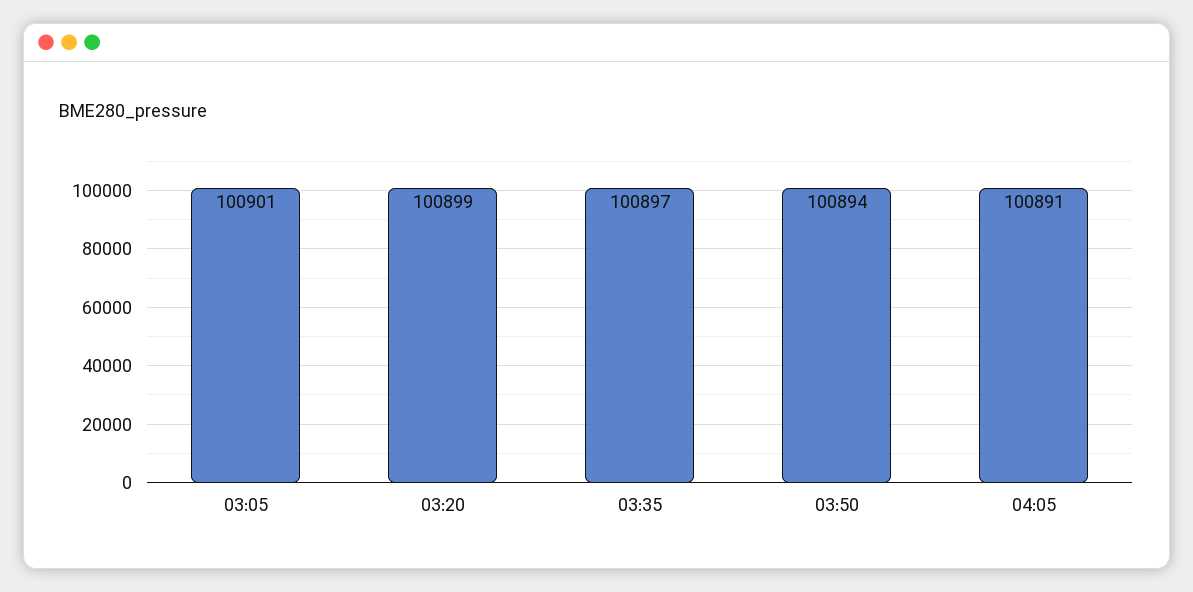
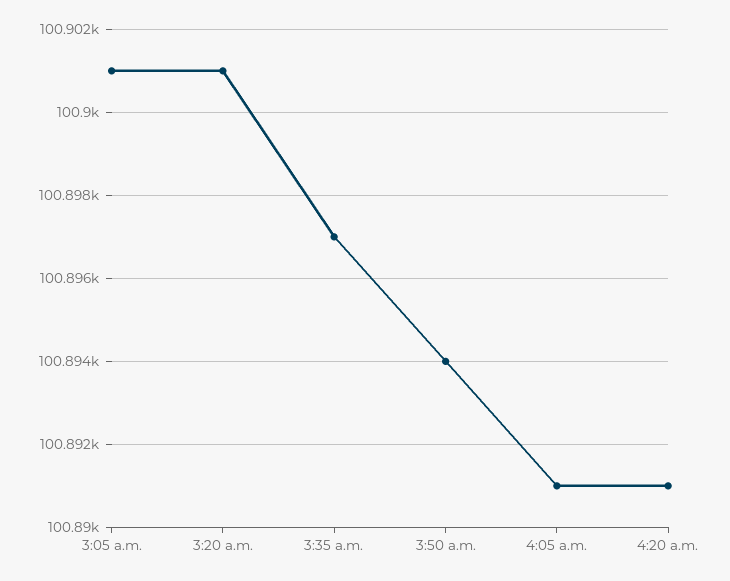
03:20: 100899 -> 100901
4:20 a.m.: none -> 100891

